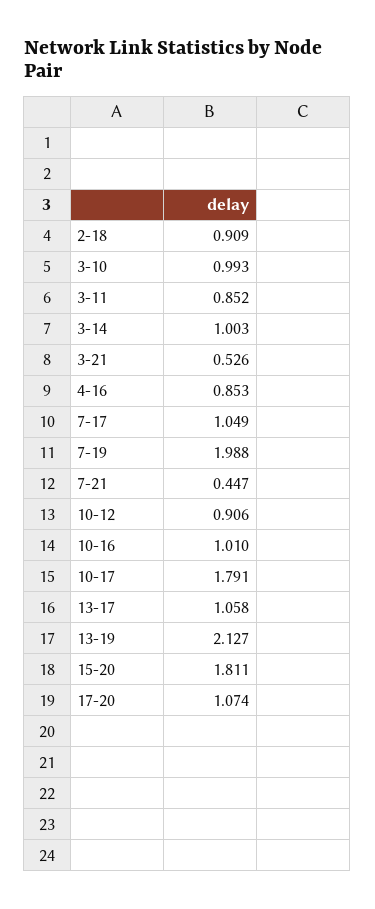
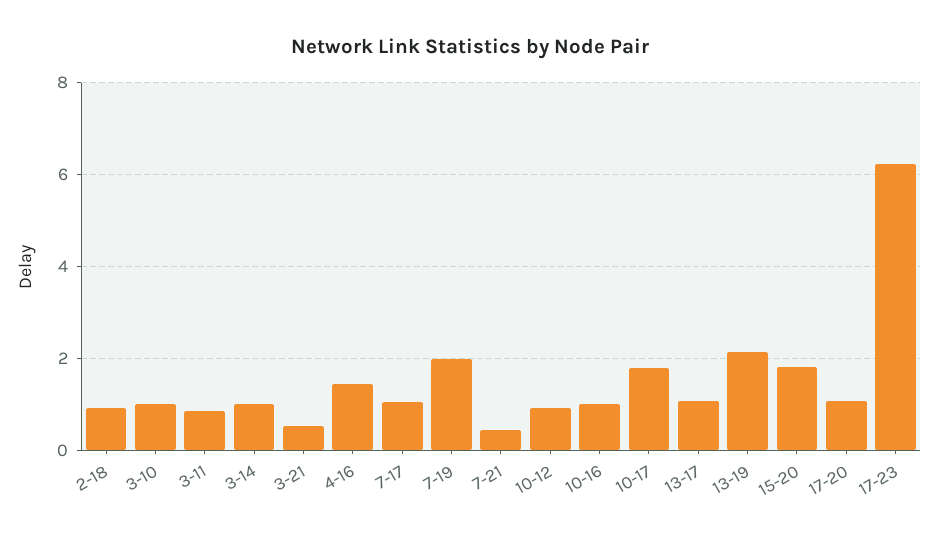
4-16: 0.853 -> 1.4
17-23: none -> 6.2

